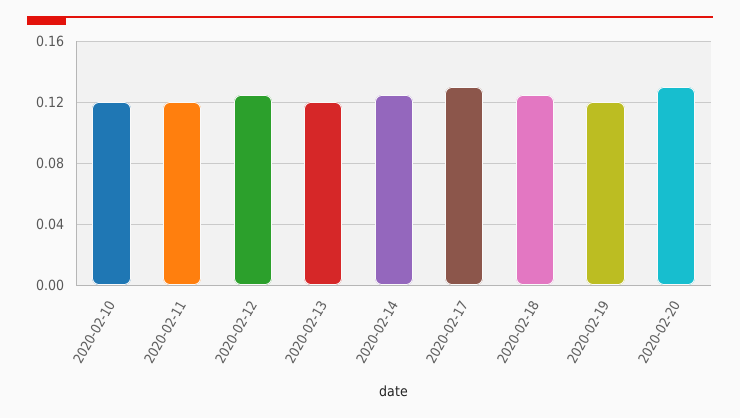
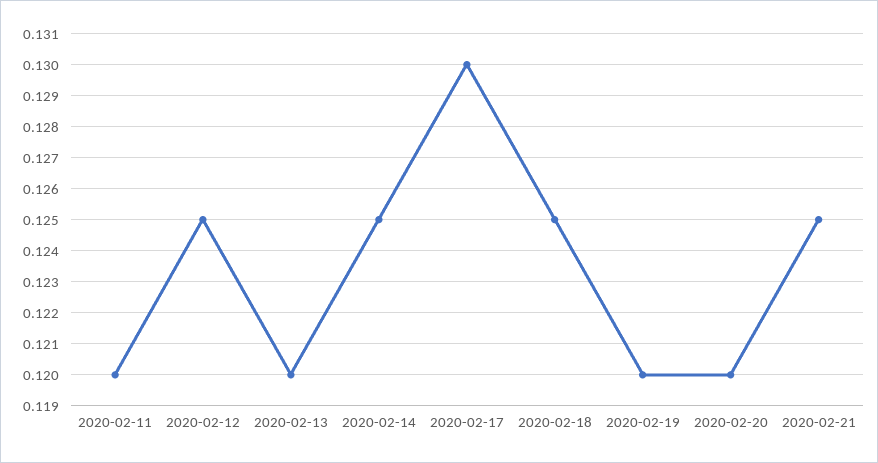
2020-02-10: 0.12 -> none
2020-02-20: 0.13 -> 0.12
2020-02-21: none -> 0.125

